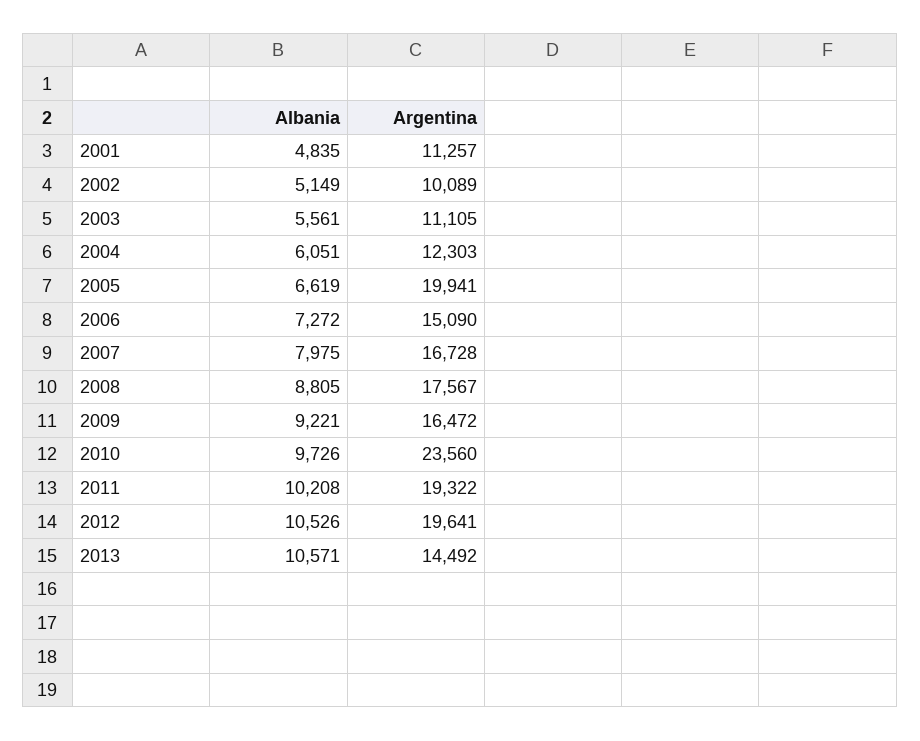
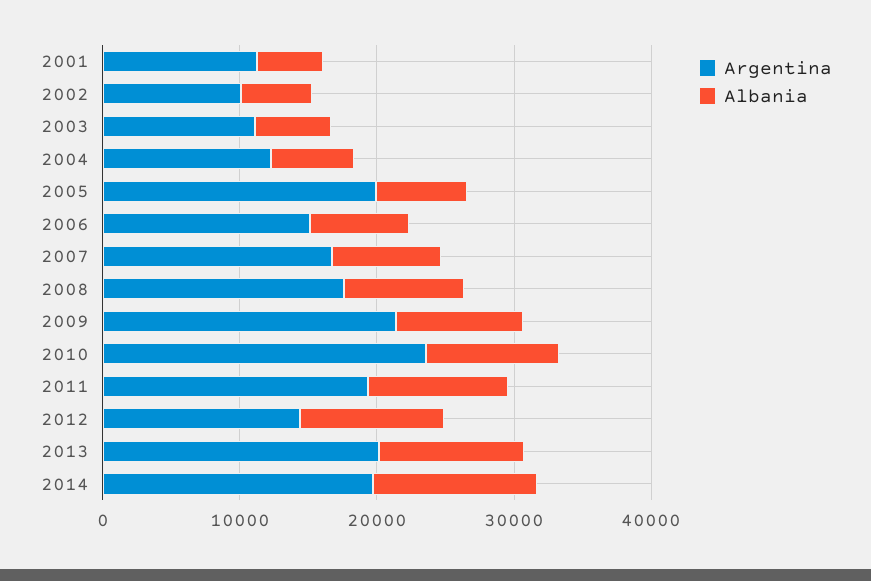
Argentina, 2009: 16472 -> 22000
Argentina, 2012: 19641 -> 14000
Argentina, 2013: 14492 -> 20000
Argentina, 2014: none -> 20000
Albania, 2014: none -> 12000

